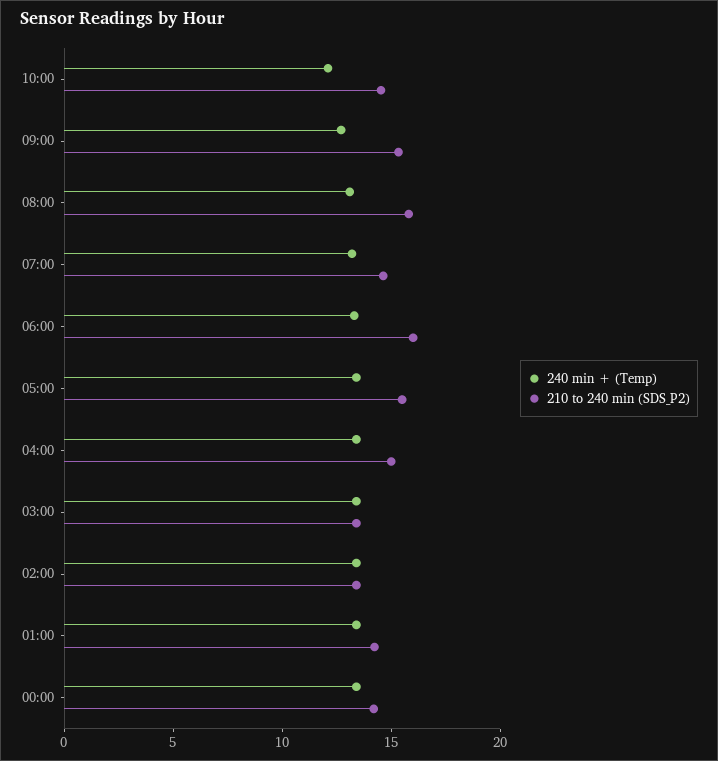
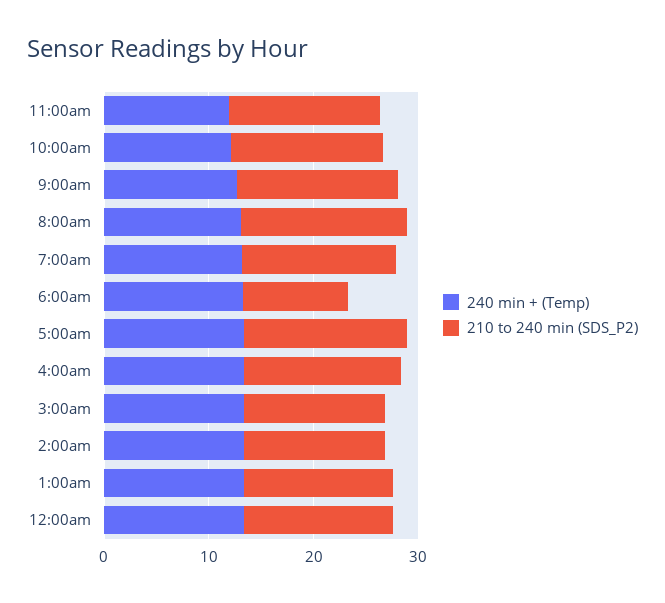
210 to 240 min (SDS_P2), 06:00: 16 -> 10
240 min + (Temp), 11:00am: none -> 12
210 to 240 min (SDS_P2), 11:00am: none -> 14

